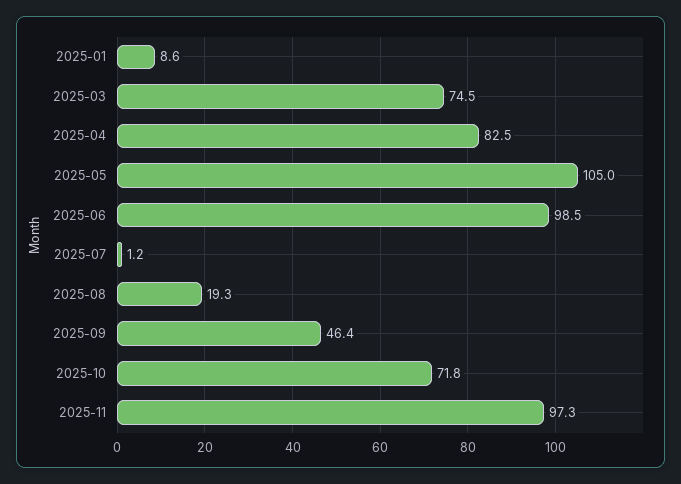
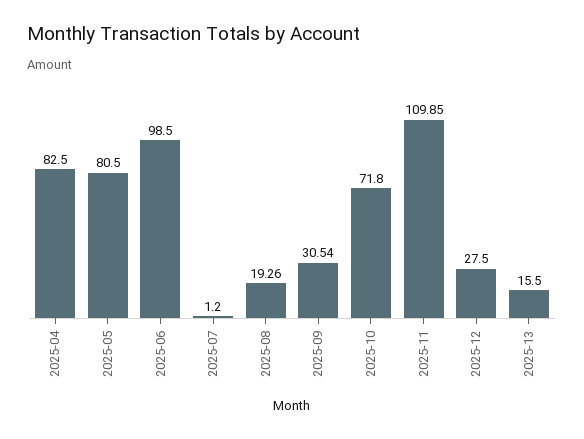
2025-01: 8.6 -> none
2025-03: 74.5 -> none
2025-05: 105 -> 80.5
2025-09: 46.4 -> 30.54
2025-11: 97.3 -> 109.85
2025-12: none -> 27.5
2025-13: none -> 15.5

